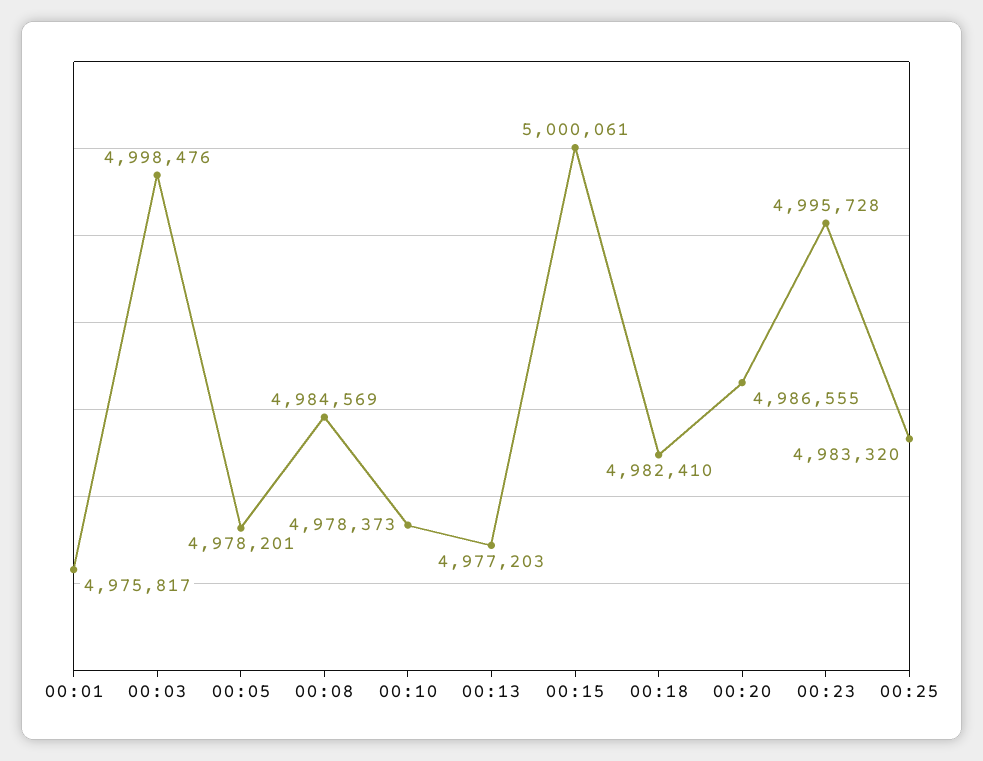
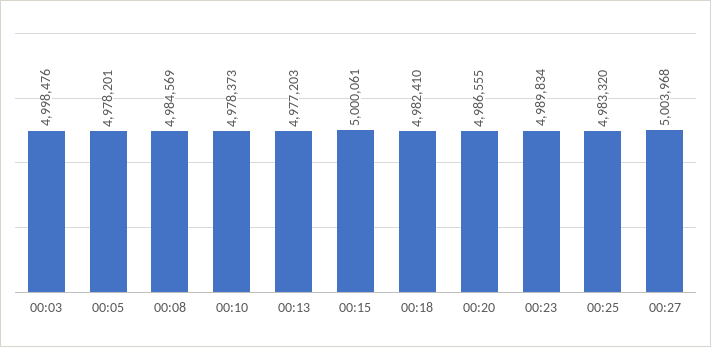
00:01: 4975817 -> none
00:23: 4995728 -> 4989834
00:27: none -> 5003968

